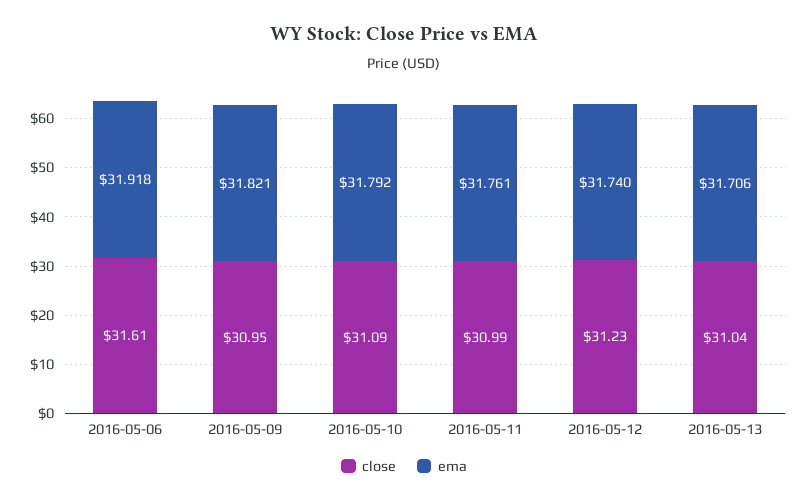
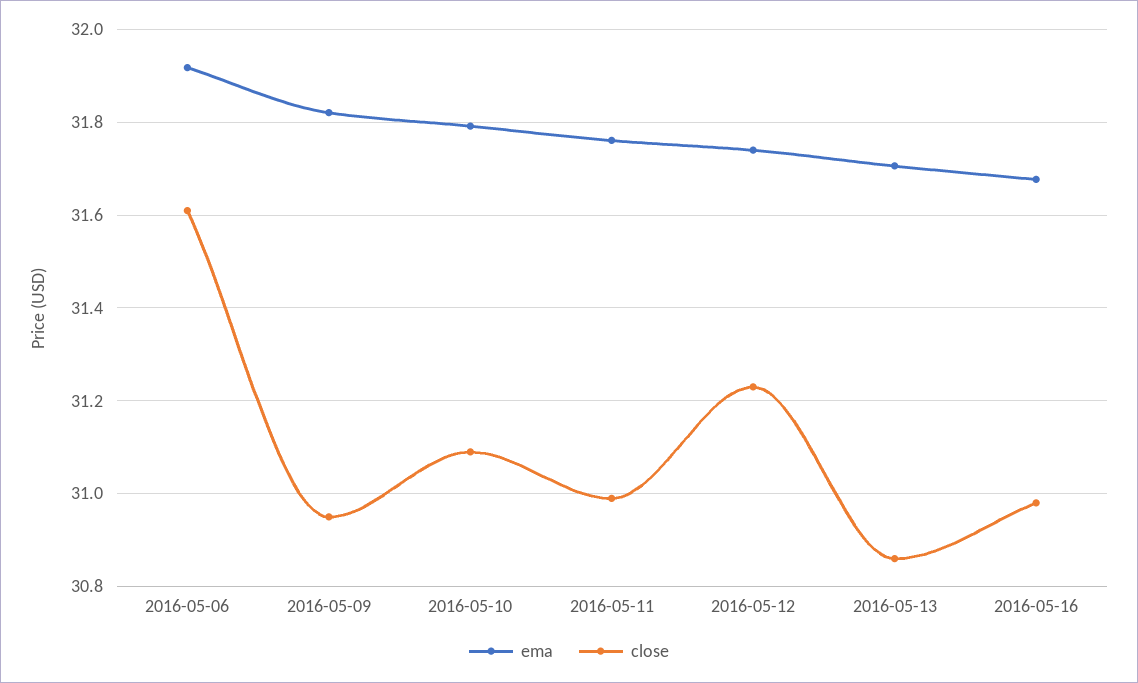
close, 2016-05-13: 31.04 -> 30.86
ema, 2016-05-16: none -> 31.68
close, 2016-05-16: none -> 30.98

